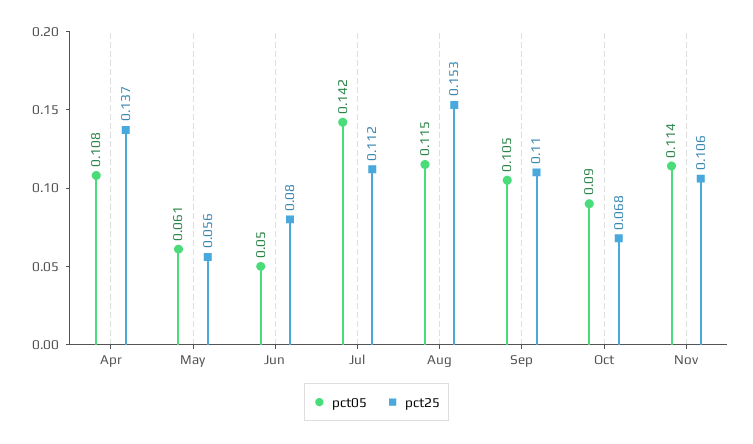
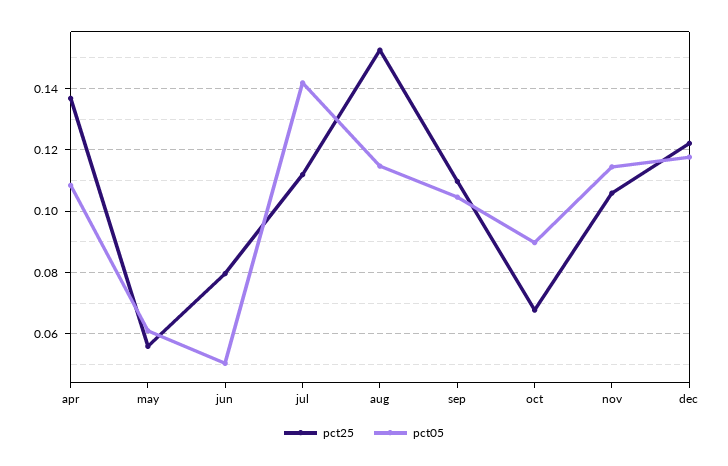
pct25, dec: none -> 0.122
pct05, dec: none -> 0.118

